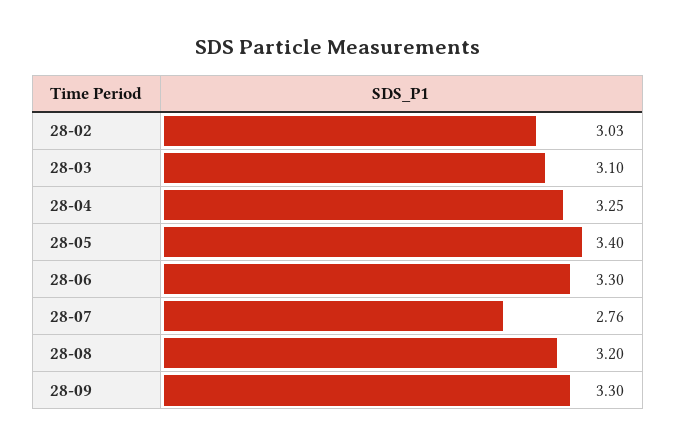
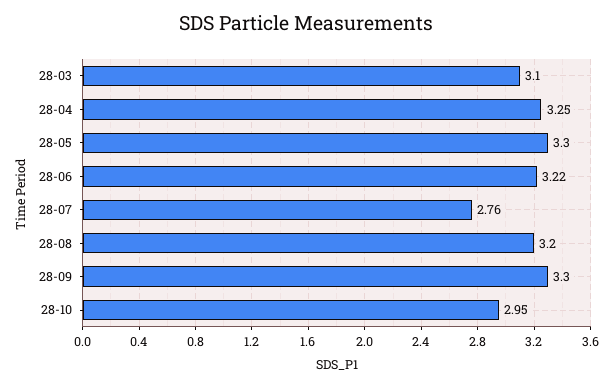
28-02: 3.03 -> none
28-05: 3.4 -> 3.3
28-06: 3.3 -> 3.22
28-10: none -> 2.95

